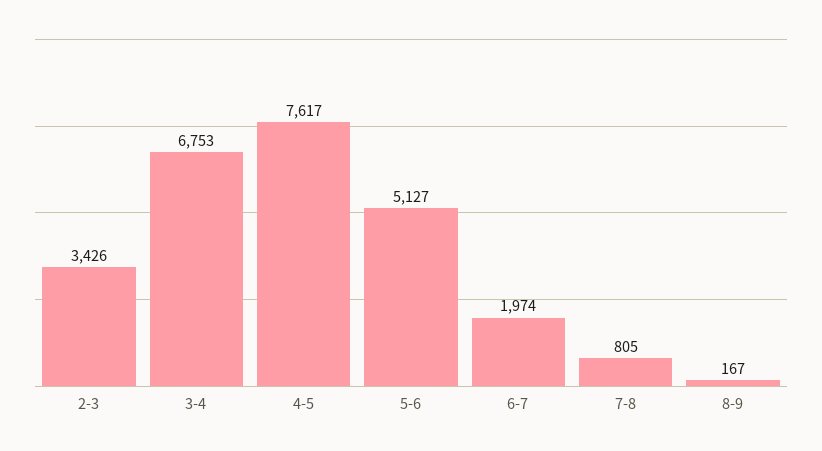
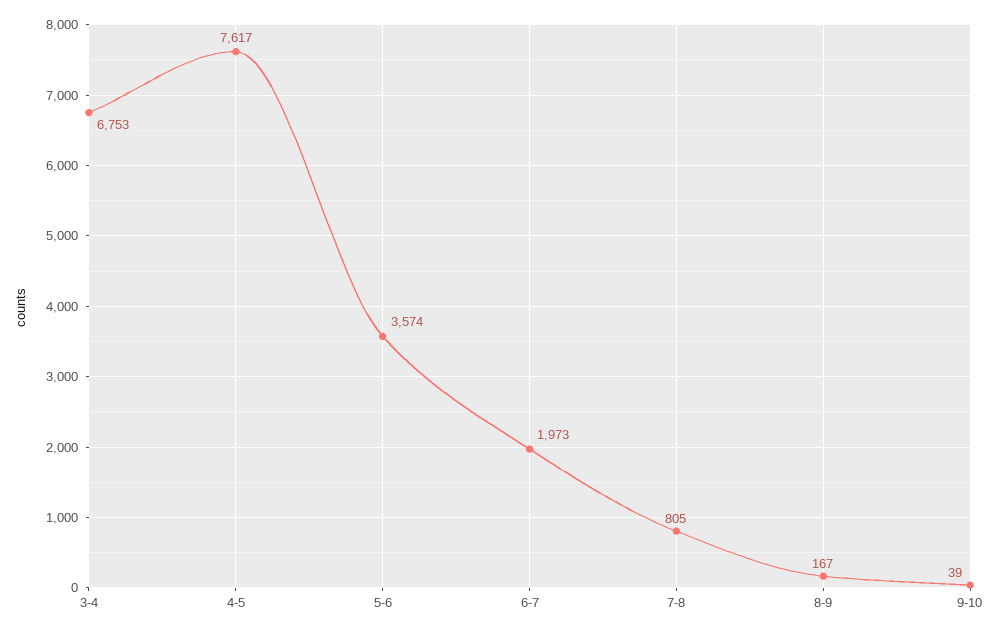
2-3: 3426 -> none
5-6: 5127 -> 3574
6-7: 1974 -> 1973
9-10: none -> 39

